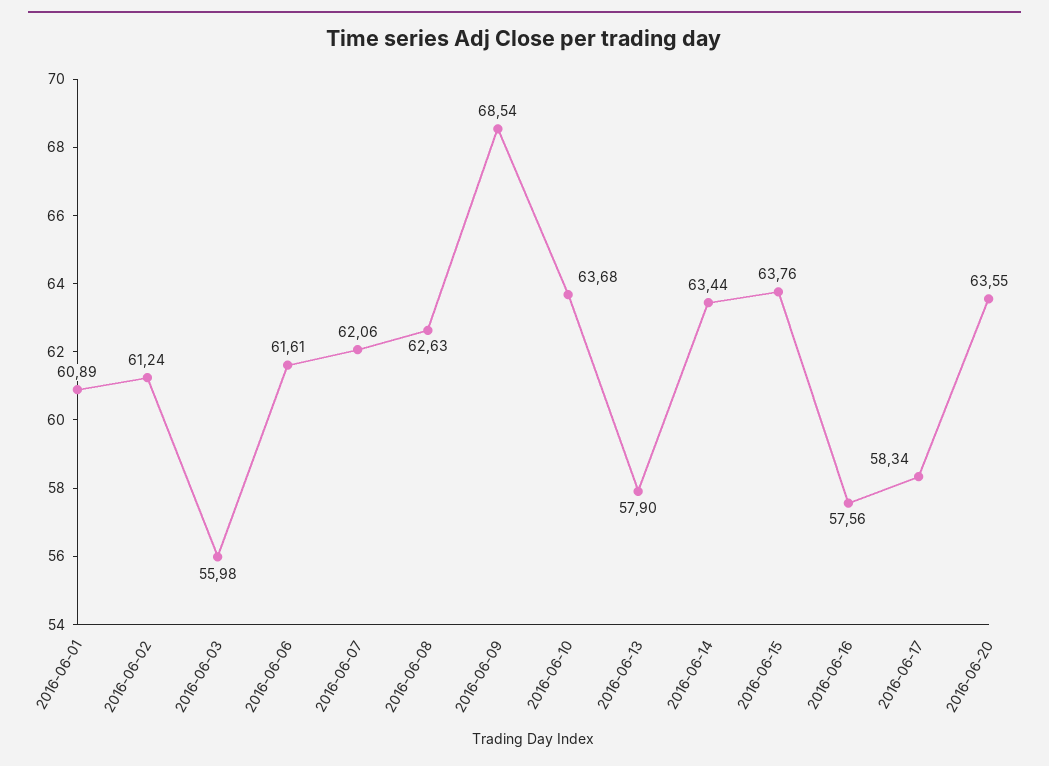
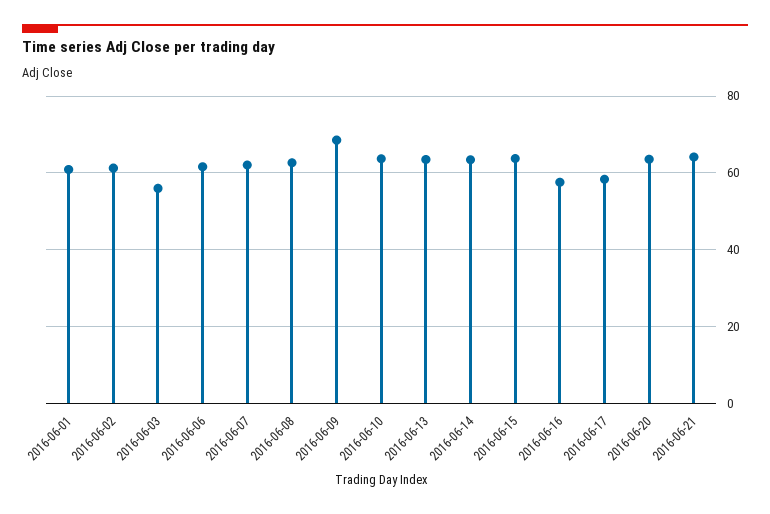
2016-06-13: 57.9 -> 64
2016-06-21: none -> 64

